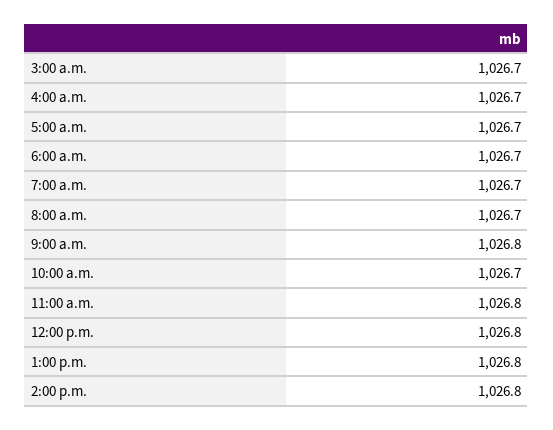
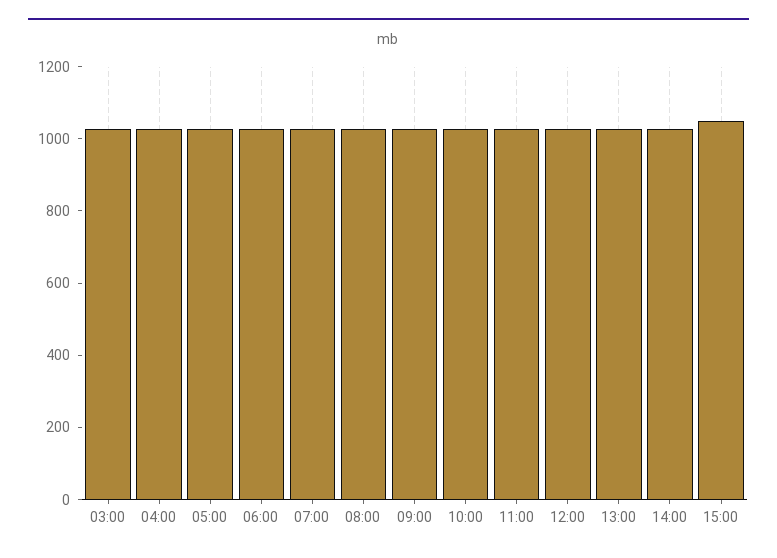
15:00: none -> 1050

